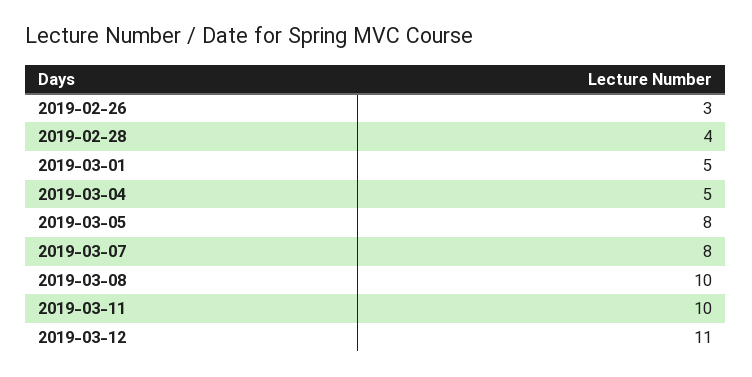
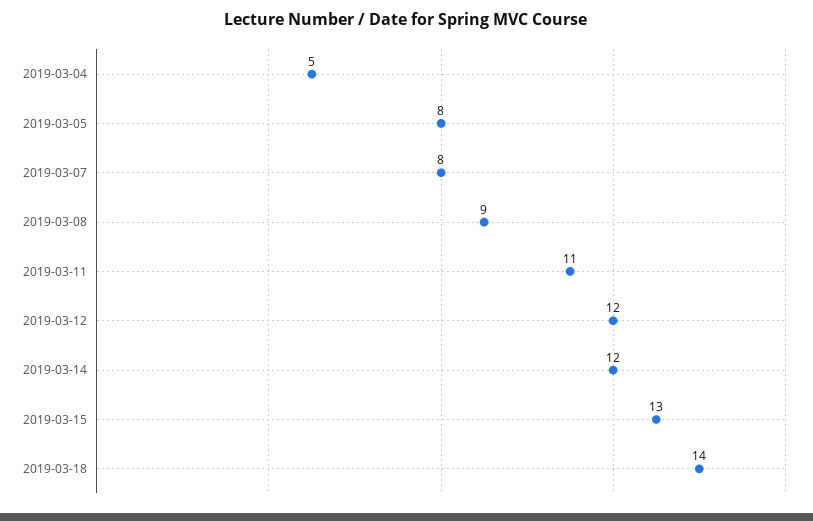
2019-02-26: 3 -> none
2019-02-28: 4 -> none
2019-03-01: 5 -> none
2019-03-08: 10 -> 9
2019-03-11: 10 -> 11
2019-03-12: 11 -> 12
2019-03-14: none -> 12
2019-03-15: none -> 13
2019-03-18: none -> 14

